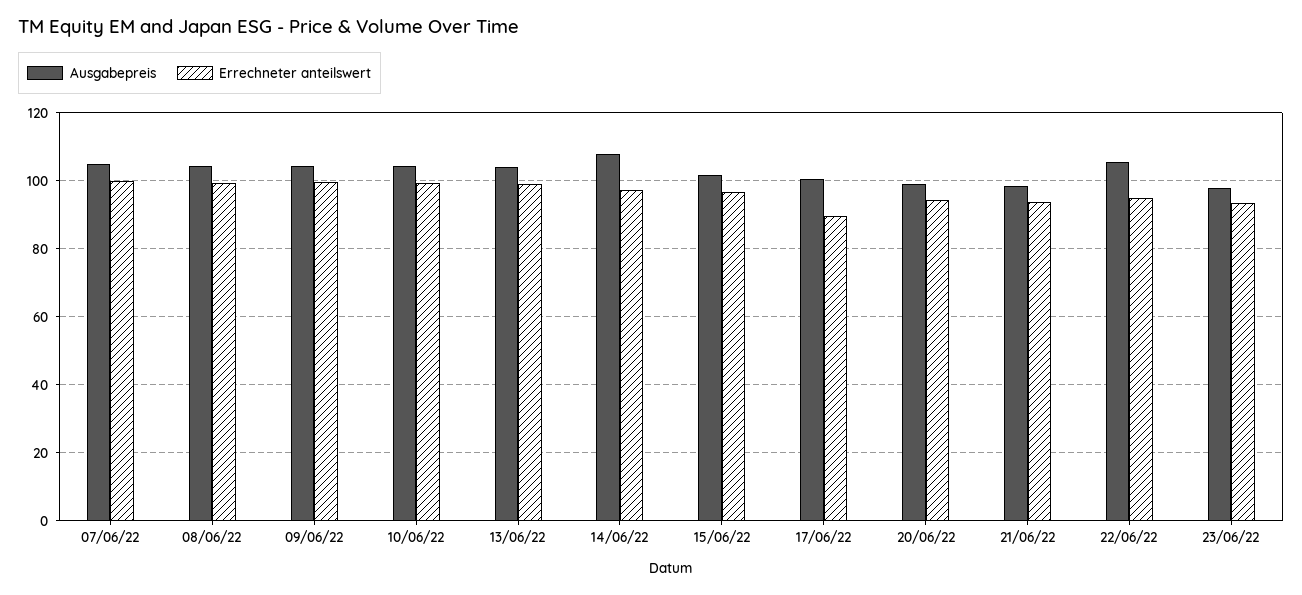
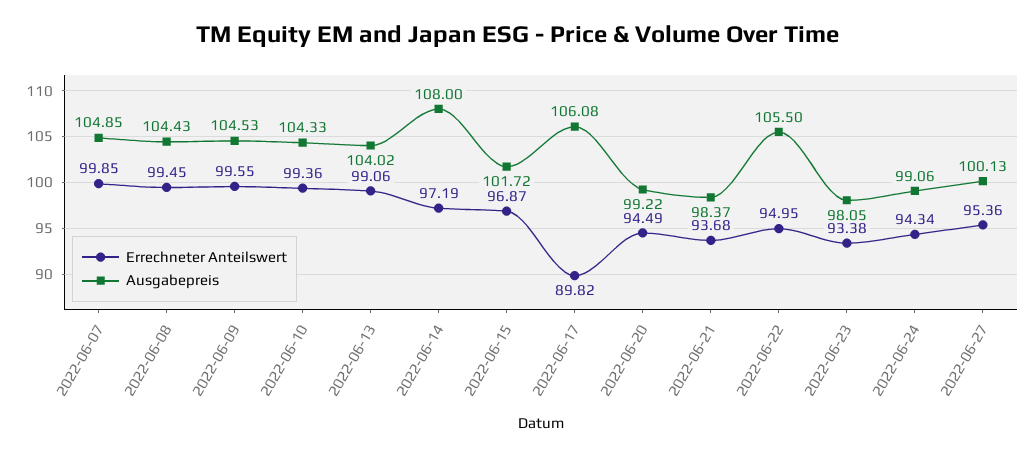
Ausgabepreis, 17/06/22: 100 -> 106.08
Errechneter anteilswert, 2022-06-24: none -> 94.34
Ausgabepreis, 2022-06-24: none -> 99.06
Errechneter anteilswert, 2022-06-27: none -> 95.36
Ausgabepreis, 2022-06-27: none -> 100.13

